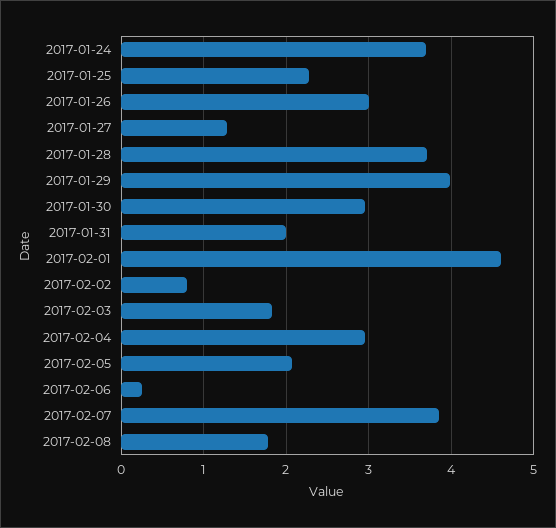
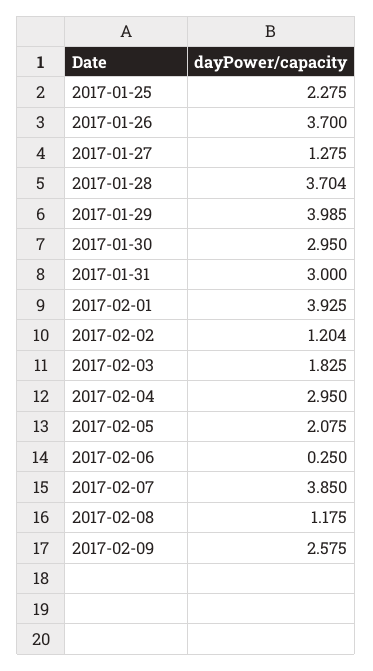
2017-01-24: 3.7 -> none
2017-01-26: 3 -> 3.7
2017-01-31: 2 -> 3
2017-02-01: 4.6 -> 3.925
2017-02-02: 0.8 -> 1.204
2017-02-08: 1.8 -> 1.175
2017-02-09: none -> 2.575

